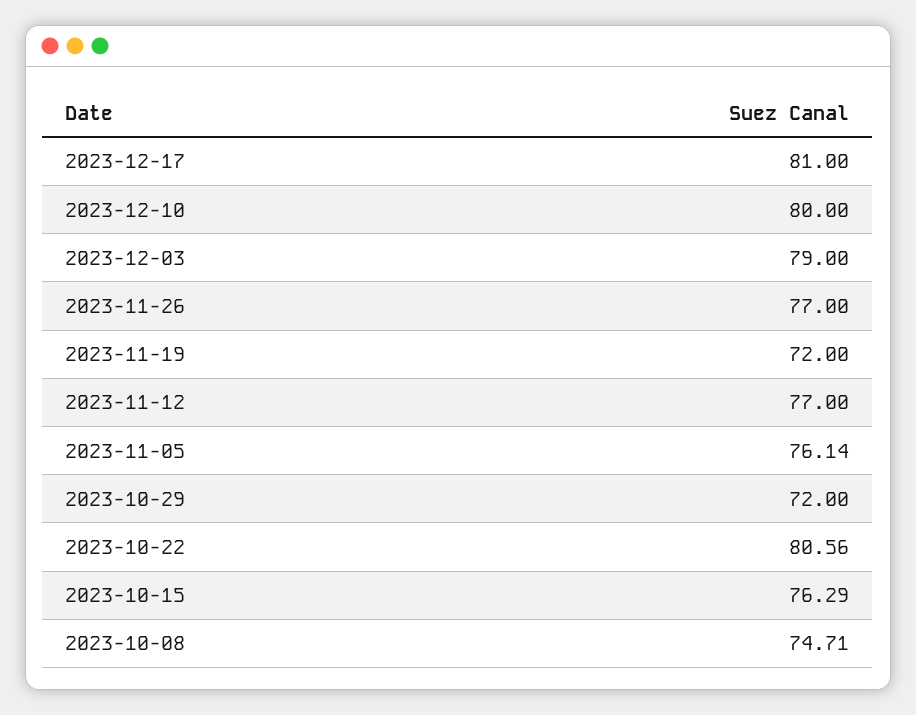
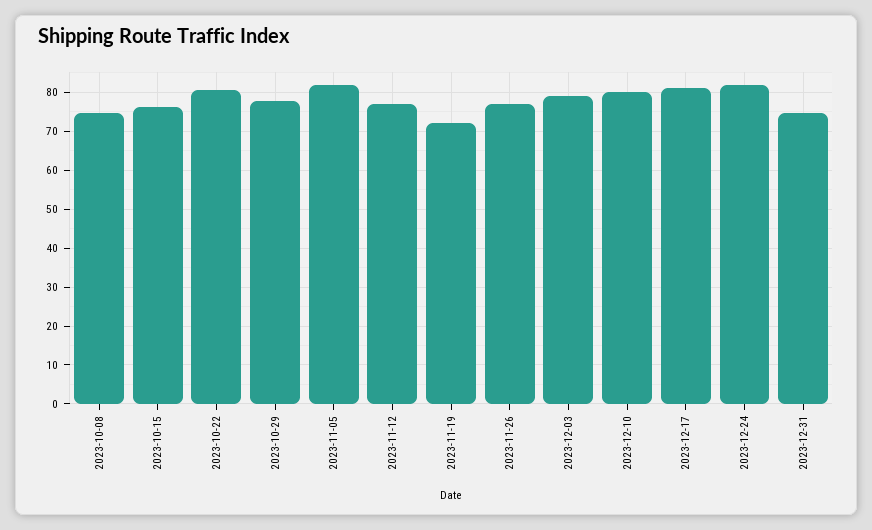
2023-11-05: 76.14 -> 82
2023-10-29: 72 -> 78
2023-12-24: none -> 82
2023-12-31: none -> 74

